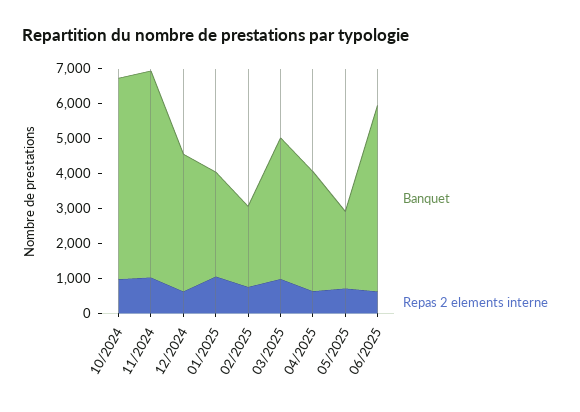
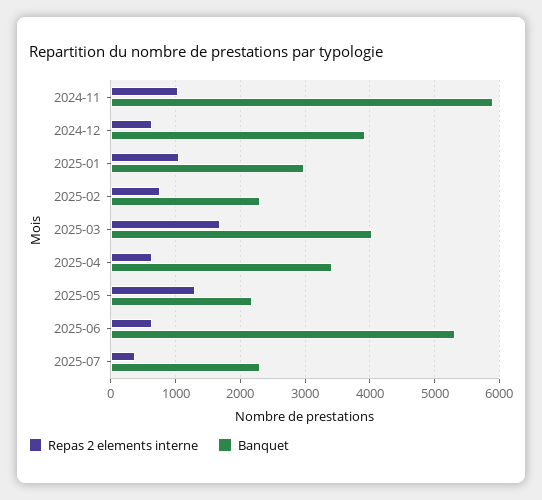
Banquet, 10/2024: 5750 -> none
Repas 2 elements interne, 10/2024: 1000 -> none
Repas 2 elements interne, 03/2025: 1000 -> 1700
Repas 2 elements interne, 05/2025: 750 -> 1300
Repas 2 elements interne, 2025-07: none -> 400
Banquet, 2025-07: none -> 2300

